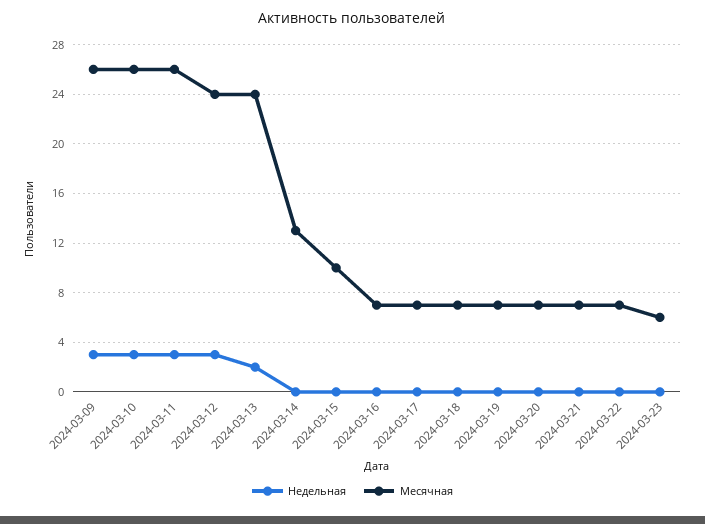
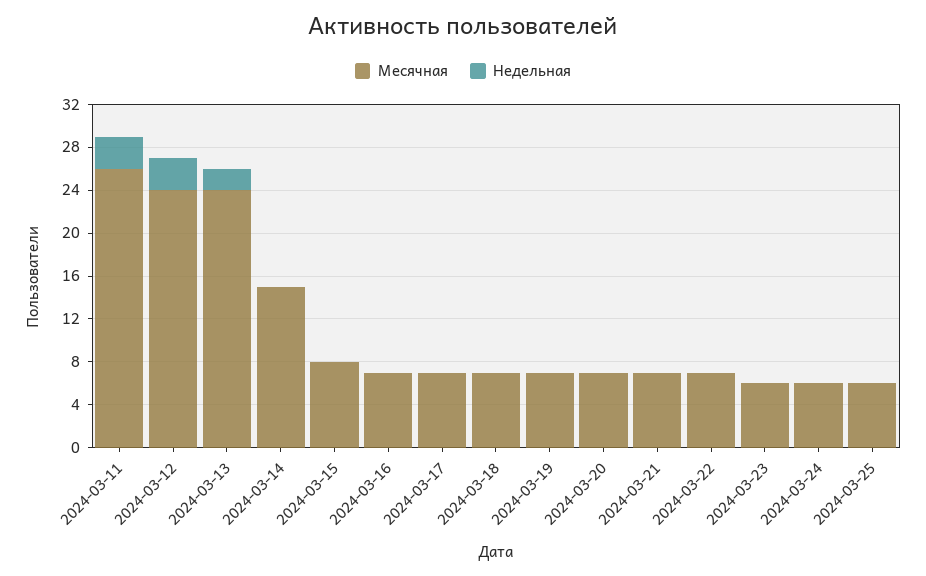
Недельная, 2024-03-09: 3 -> none
Месячная, 2024-03-09: 26 -> none
Недельная, 2024-03-10: 3 -> none
Месячная, 2024-03-10: 26 -> none
Месячная, 2024-03-14: 13 -> 15
Месячная, 2024-03-15: 10 -> 8
Месячная, 2024-03-24: none -> 6
Недельная, 2024-03-24: none -> 0
Месячная, 2024-03-25: none -> 6
Недельная, 2024-03-25: none -> 0

